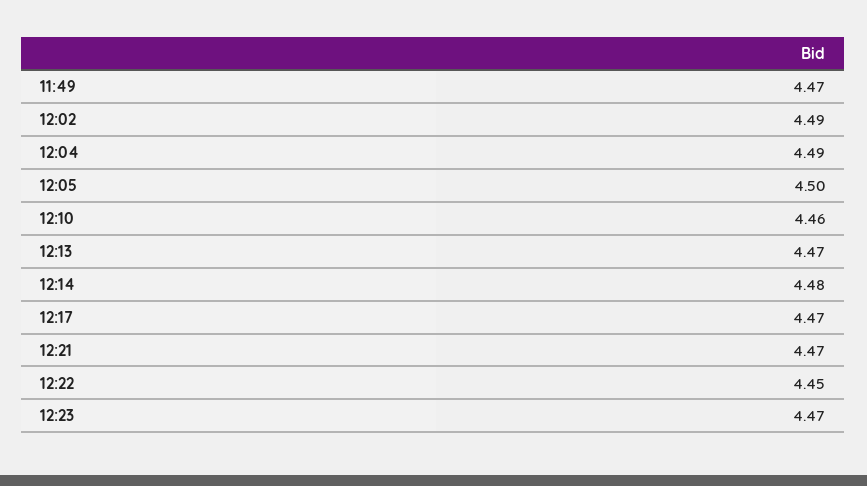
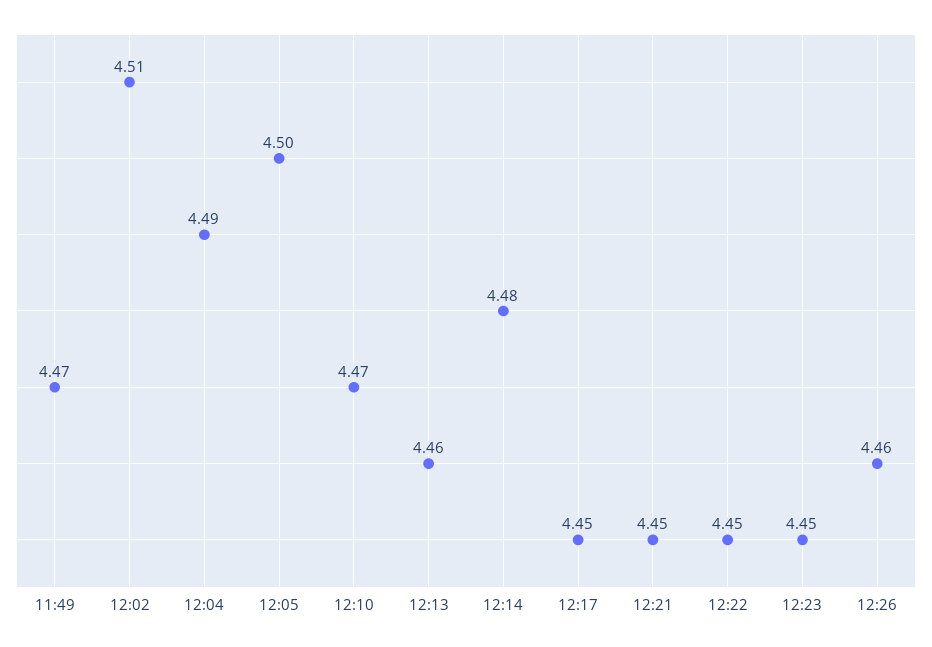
12:02: 4.49 -> 4.51
12:10: 4.46 -> 4.47
12:13: 4.47 -> 4.46
12:17: 4.47 -> 4.45
12:21: 4.47 -> 4.45
12:23: 4.47 -> 4.45
12:26: none -> 4.46

